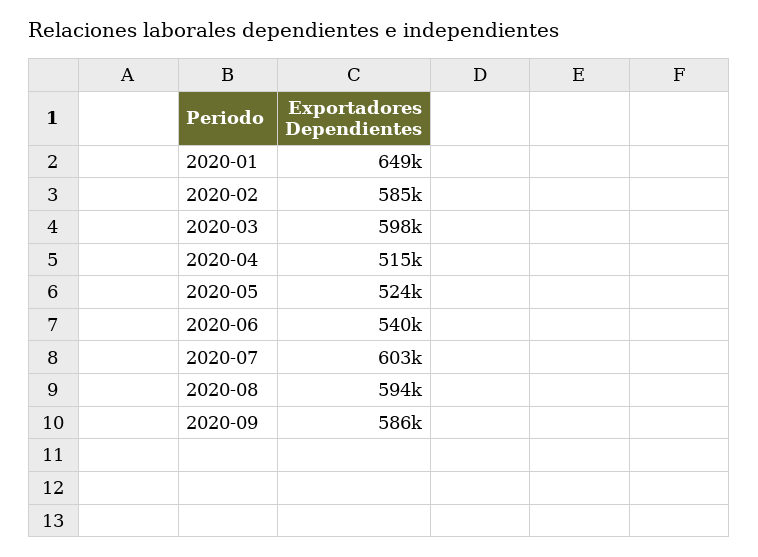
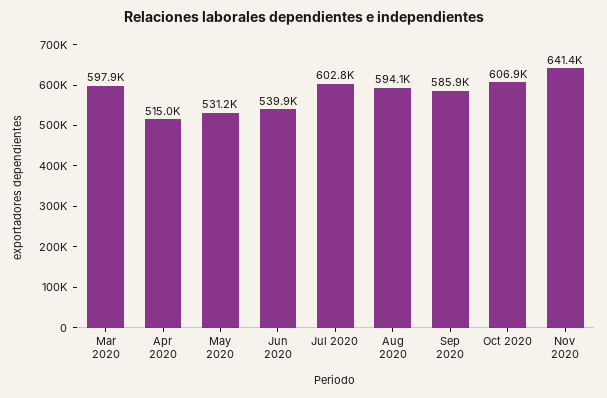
2020-01: 649000 -> none
2020-02: 585000 -> none
2020-05: 524000 -> 531200
Oct 2020: none -> 606900
Nov 2020: none -> 641400

